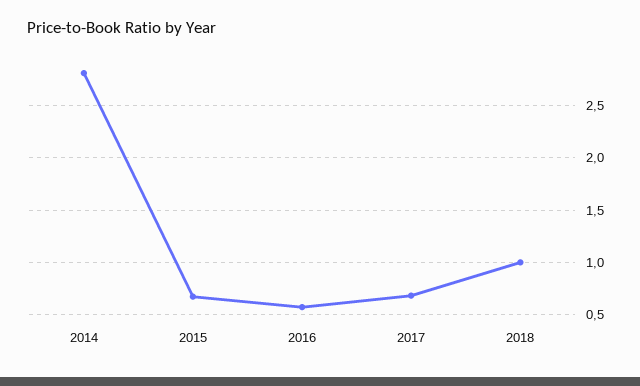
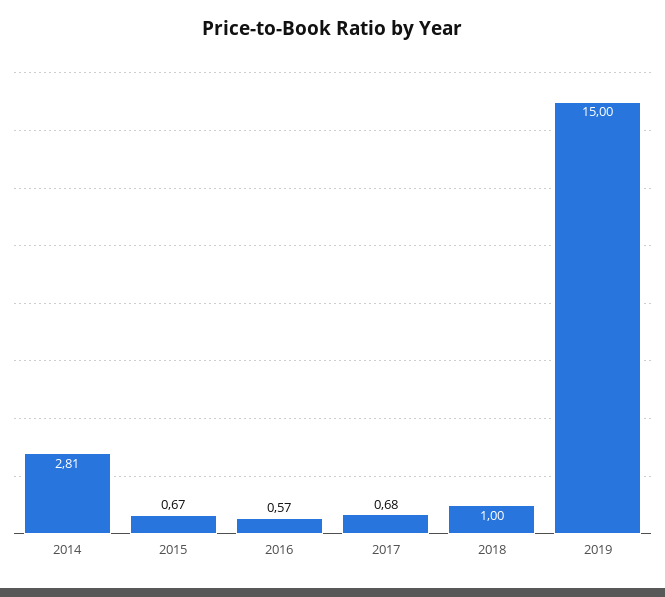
2019: none -> 15

